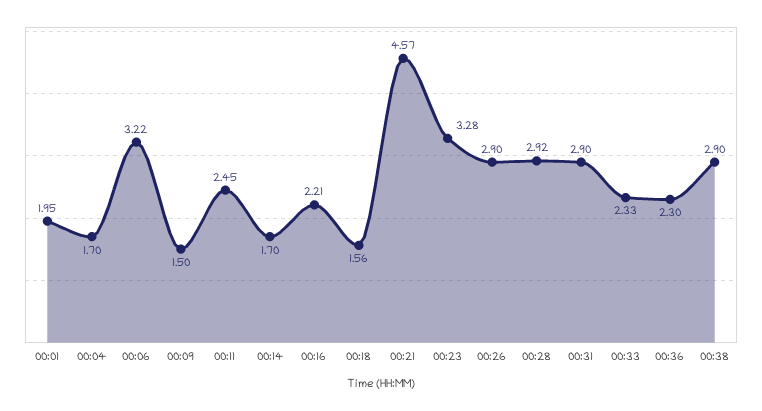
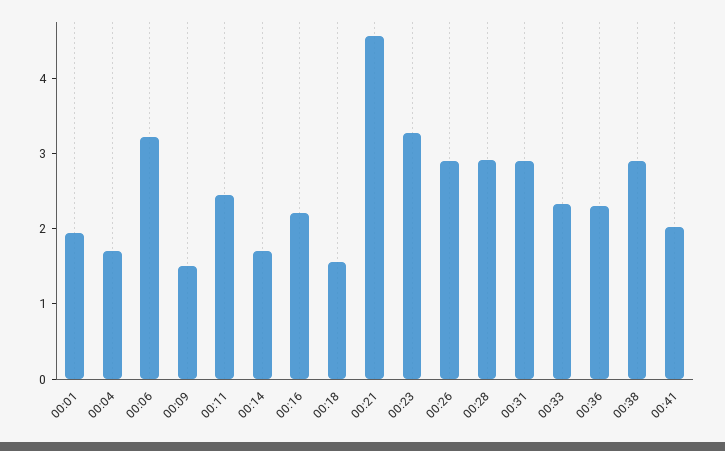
00:41: none -> 2

